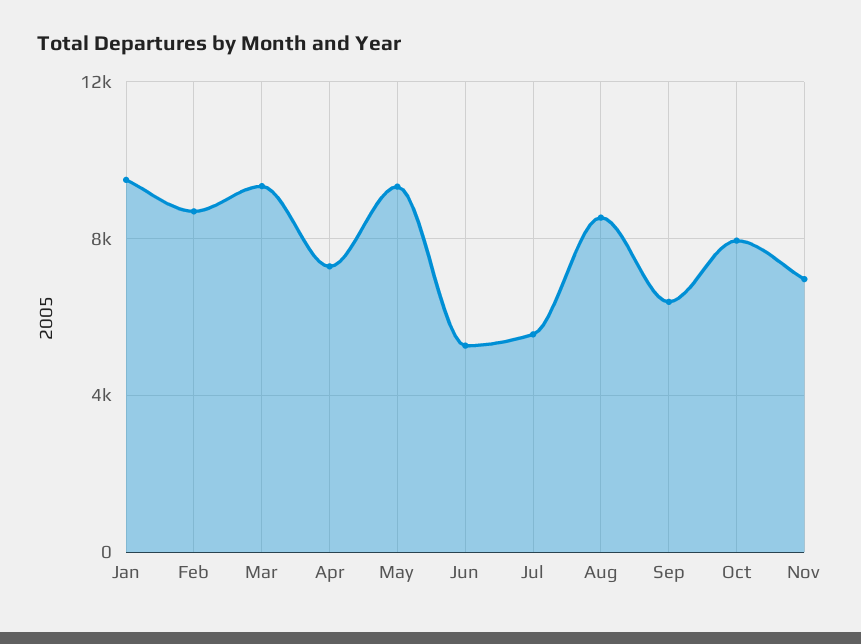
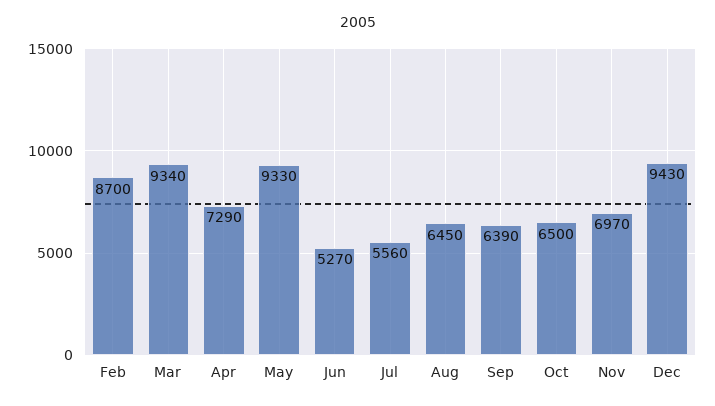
Jan: 9500 -> none
Aug: 8500 -> 6450
Oct: 8000 -> 6500
Dec: none -> 9430

